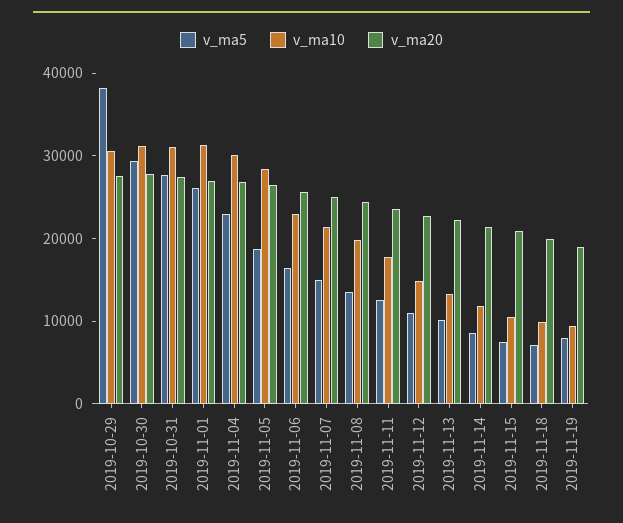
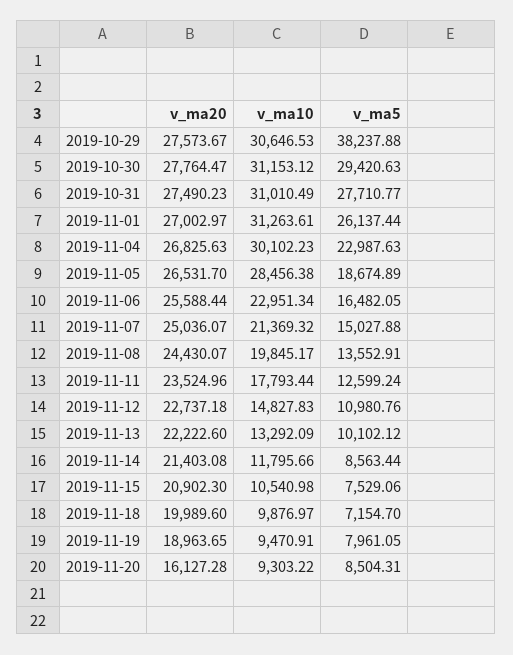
v_ma20, 2019-11-20: none -> 16127.28
v_ma10, 2019-11-20: none -> 9303.22
v_ma5, 2019-11-20: none -> 8504.31

